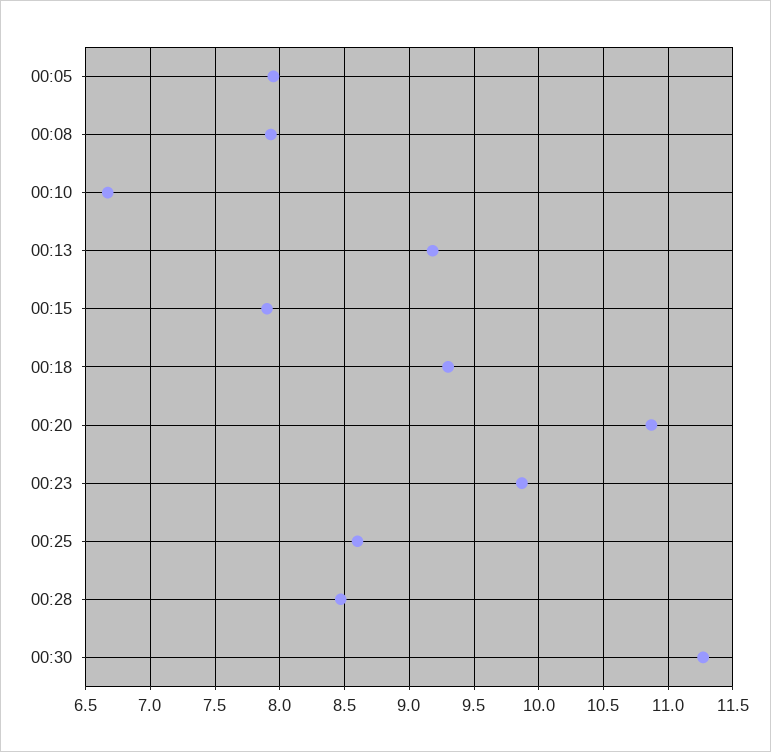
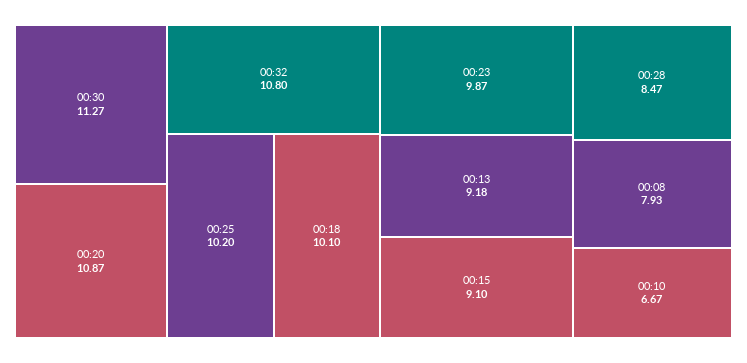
00:05: 7.95 -> none
00:15: 7.9 -> 9.1
00:18: 9.3 -> 10.1
00:25: 8.6 -> 10.2
00:32: none -> 10.8

